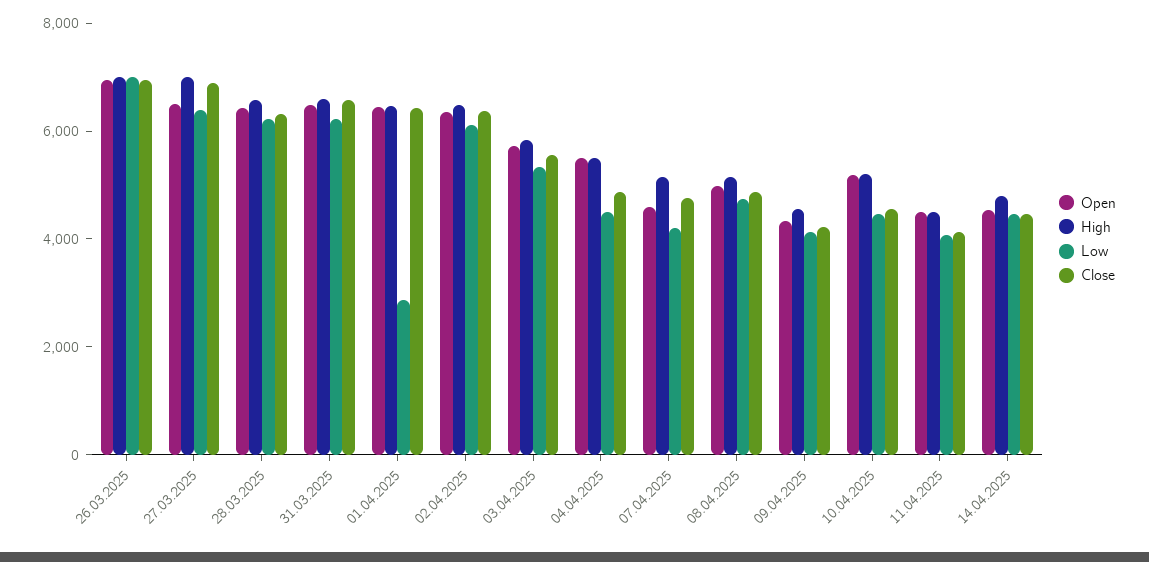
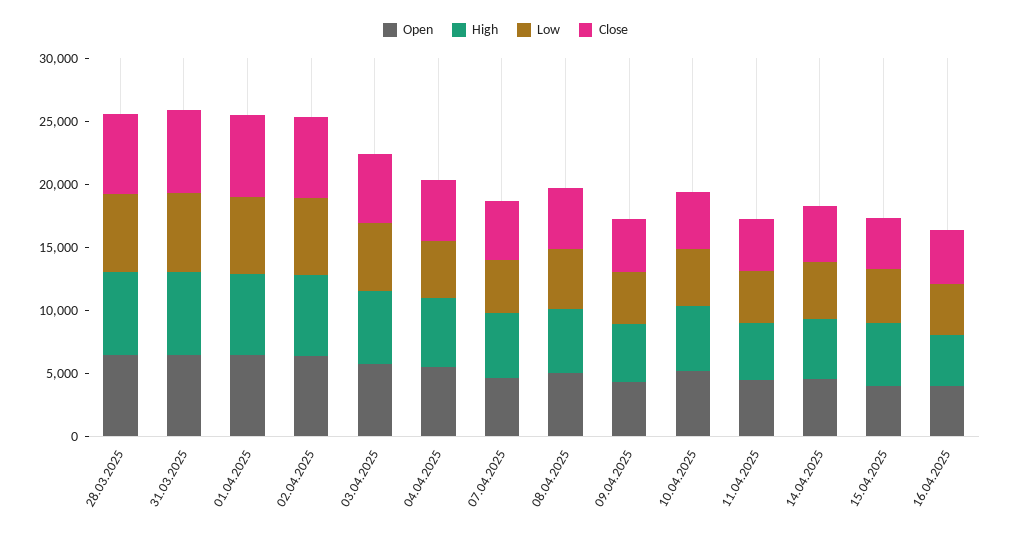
Open, 26.03.2025: 7000 -> none
High, 26.03.2025: 7000 -> none
Low, 26.03.2025: 7000 -> none
Close, 26.03.2025: 7000 -> none
Open, 27.03.2025: 6500 -> none
High, 27.03.2025: 7000 -> none
Low, 27.03.2025: 6500 -> none
Close, 27.03.2025: 7000 -> none
Low, 01.04.2025: 3000 -> 6000
Open, 15.04.2025: none -> 4000
High, 15.04.2025: none -> 5000
Low, 15.04.2025: none -> 4000
Close, 15.04.2025: none -> 4000
Open, 16.04.2025: none -> 4000
High, 16.04.2025: none -> 4000
Low, 16.04.2025: none -> 4000
Close, 16.04.2025: none -> 4000

